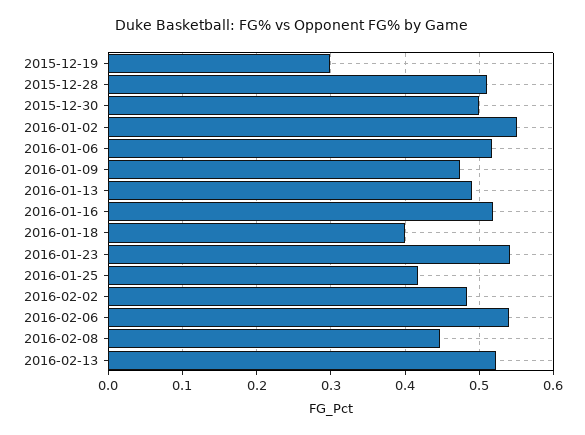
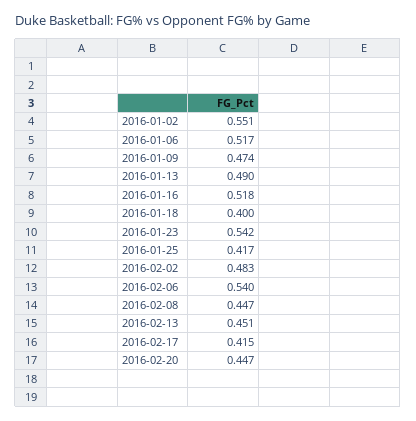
2015-12-19: 0.3 -> none
2015-12-28: 0.51 -> none
2015-12-30: 0.5 -> none
2016-02-13: 0.52 -> 0.451
2016-02-17: none -> 0.415
2016-02-20: none -> 0.447

